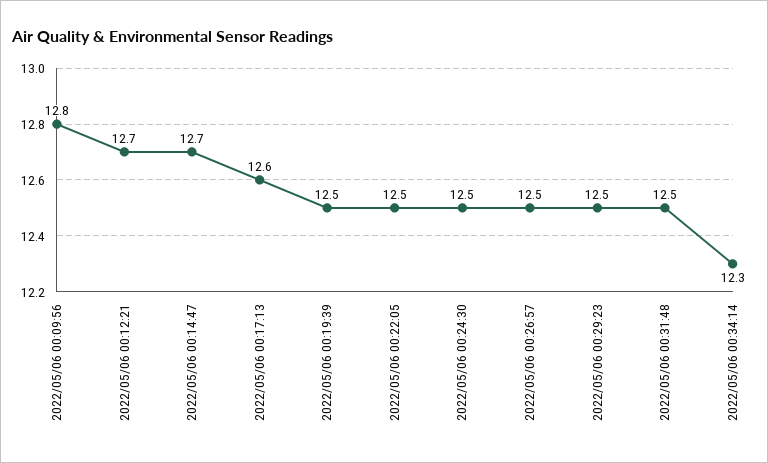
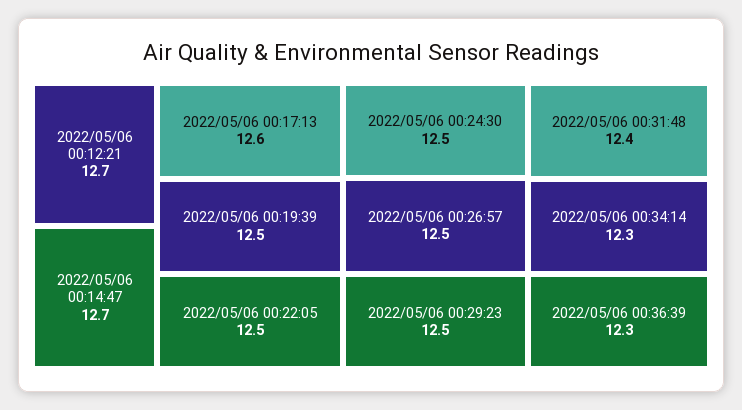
2022/05/06 00:09:56: 12.8 -> none
2022/05/06 00:31:48: 12.5 -> 12.4
2022/05/06 00:36:39: none -> 12.3

